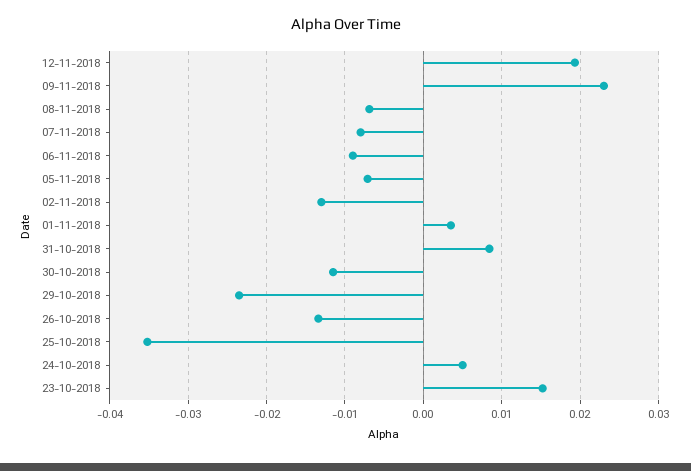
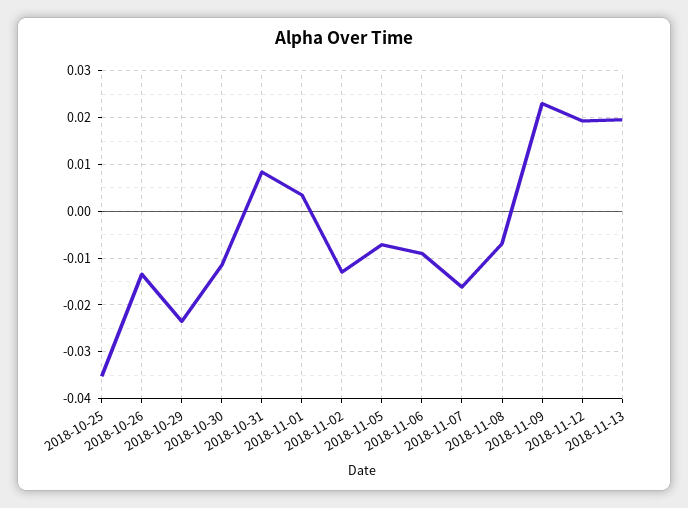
07-11-2018: -0.008 -> -0.016
24-10-2018: 0.005 -> none
23-10-2018: 0.015 -> none
2018-11-13: none -> 0.02

